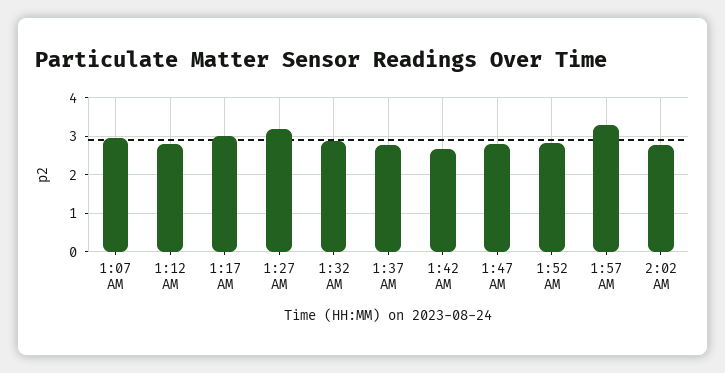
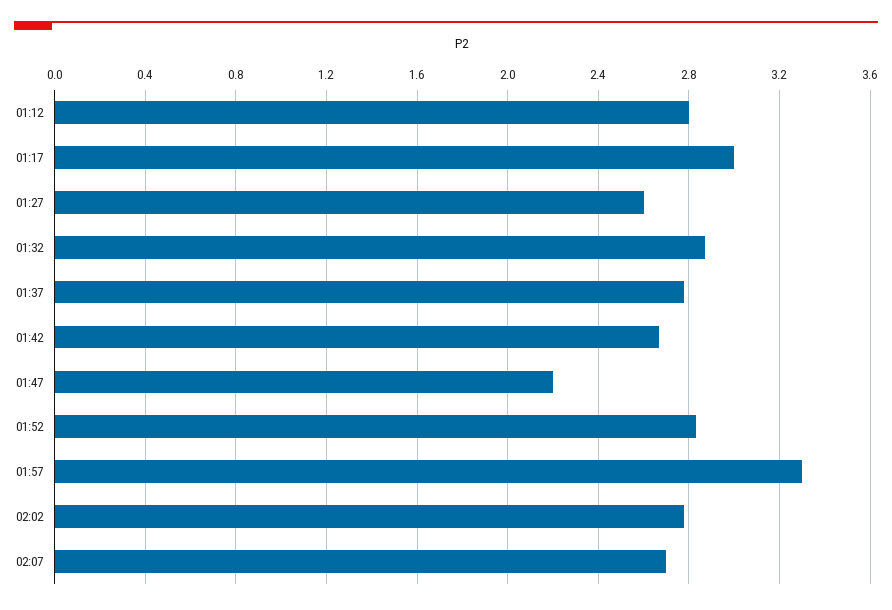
1:07 AM: 3 -> none
1:27 AM: 3.2 -> 2.6
1:47 AM: 2.8 -> 2.2
02:07: none -> 2.7

